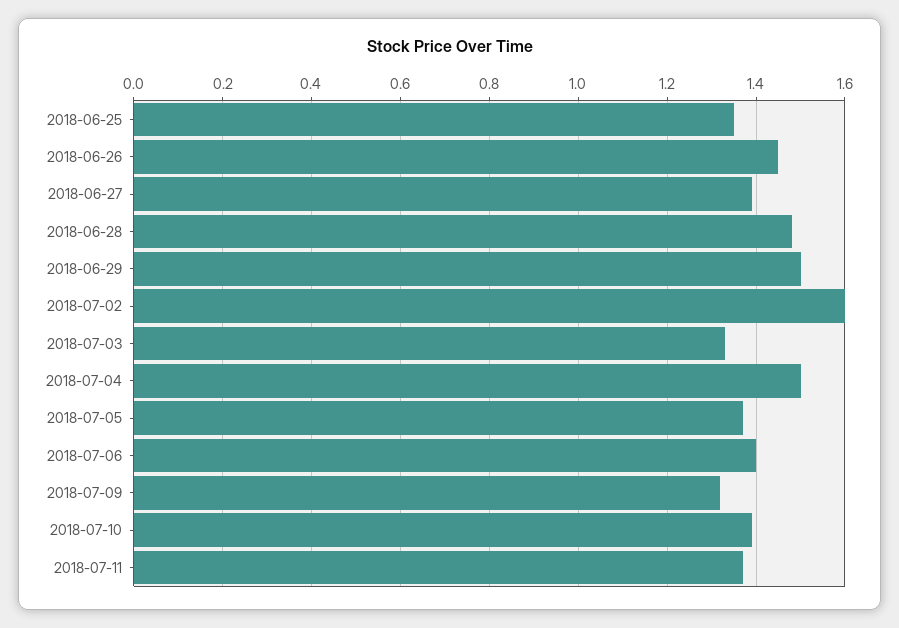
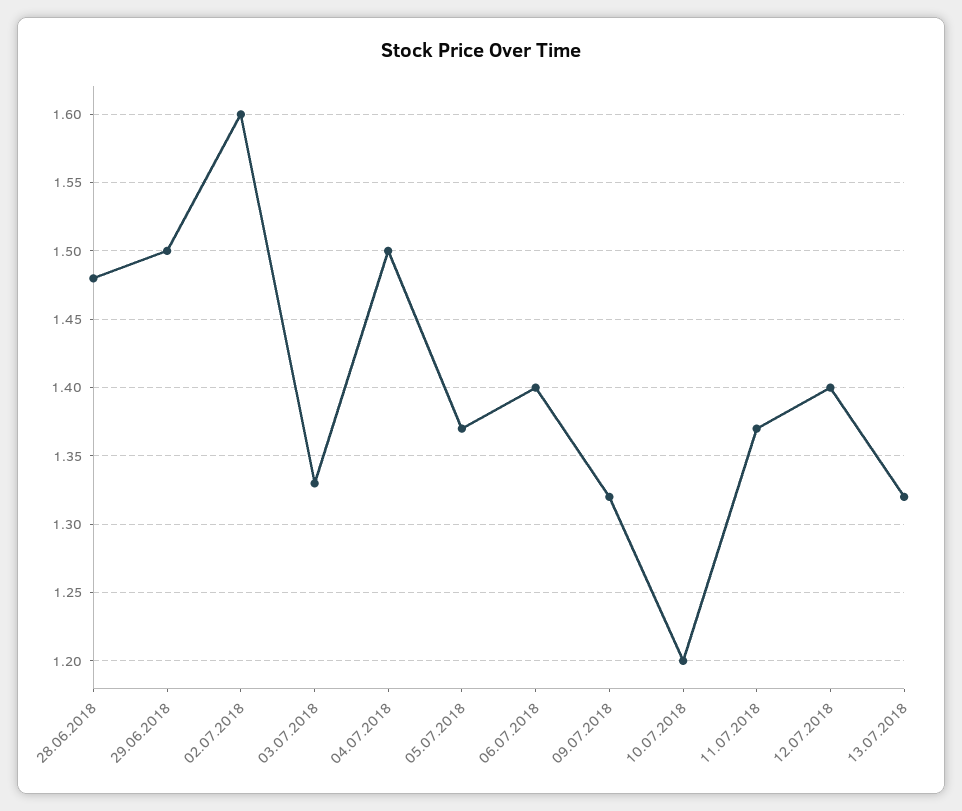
2018-06-25: 1.35 -> none
2018-06-26: 1.45 -> none
2018-06-27: 1.4 -> none
2018-07-10: 1.4 -> 1.2
12.07.2018: none -> 1.4
13.07.2018: none -> 1.32

